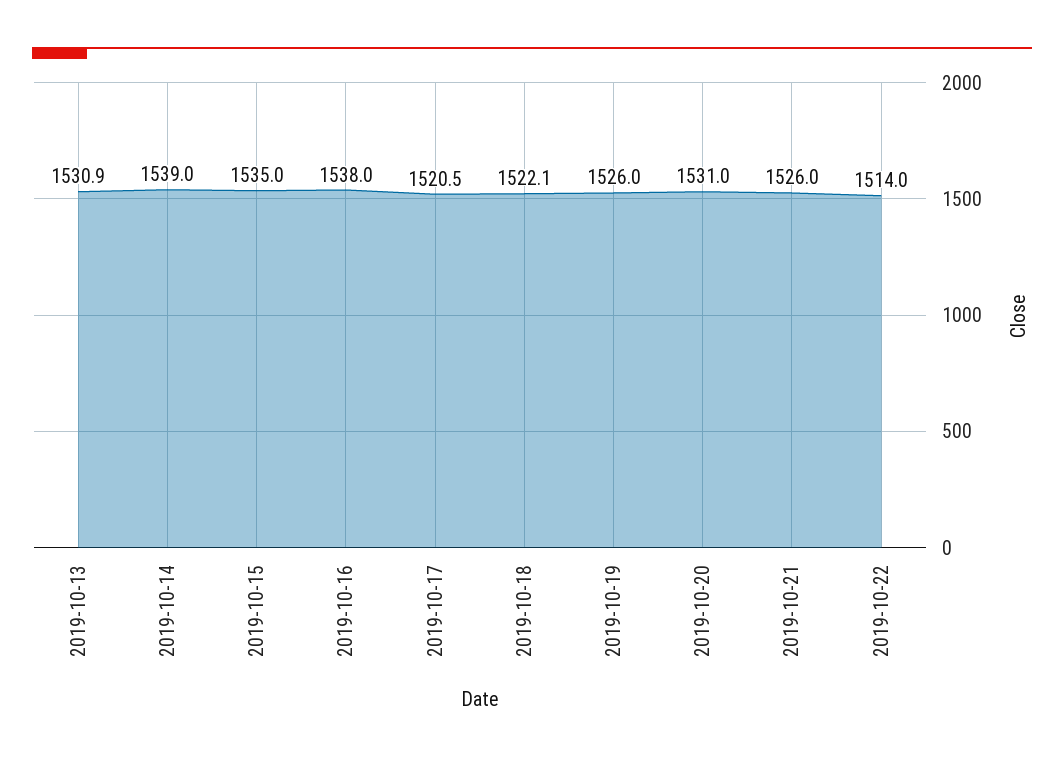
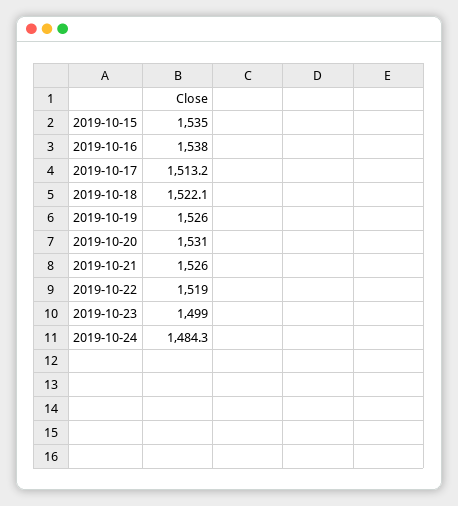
2019-10-13: 1530.9 -> none
2019-10-14: 1539 -> none
2019-10-17: 1520.5 -> 1513.2
2019-10-22: 1514 -> 1519
2019-10-23: none -> 1499
2019-10-24: none -> 1484.3

